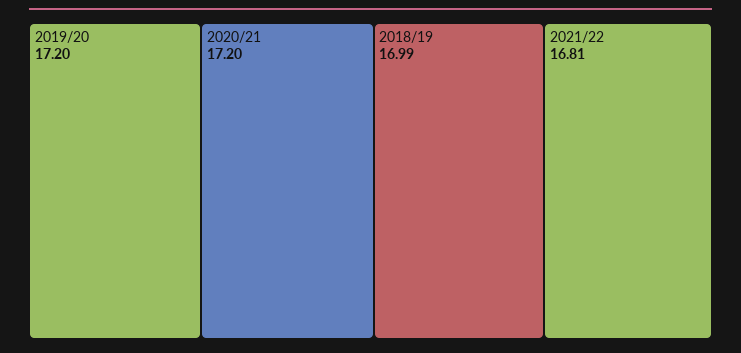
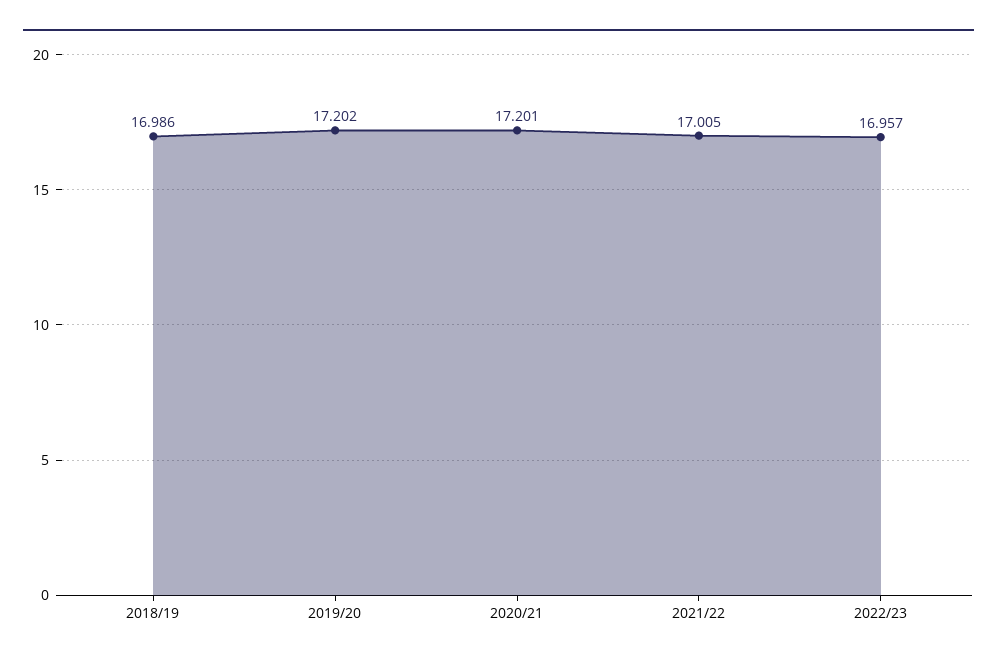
2021/22: 16.81 -> 17.005
2022/23: none -> 16.957

